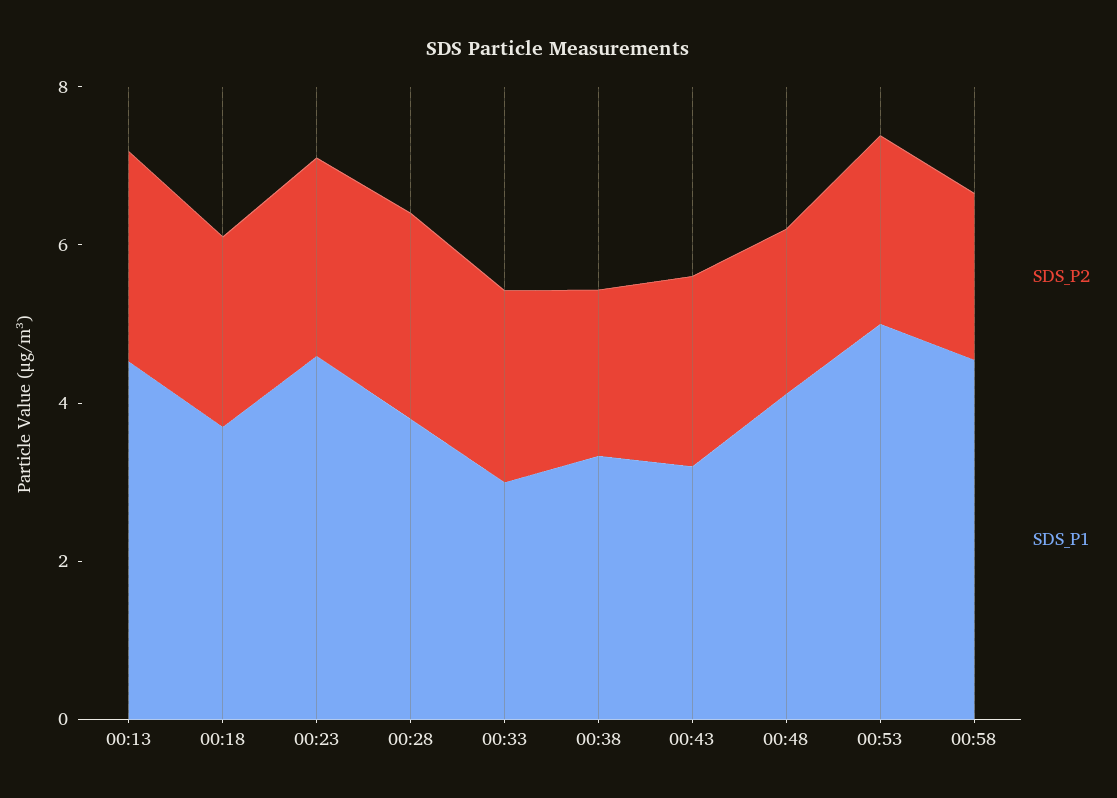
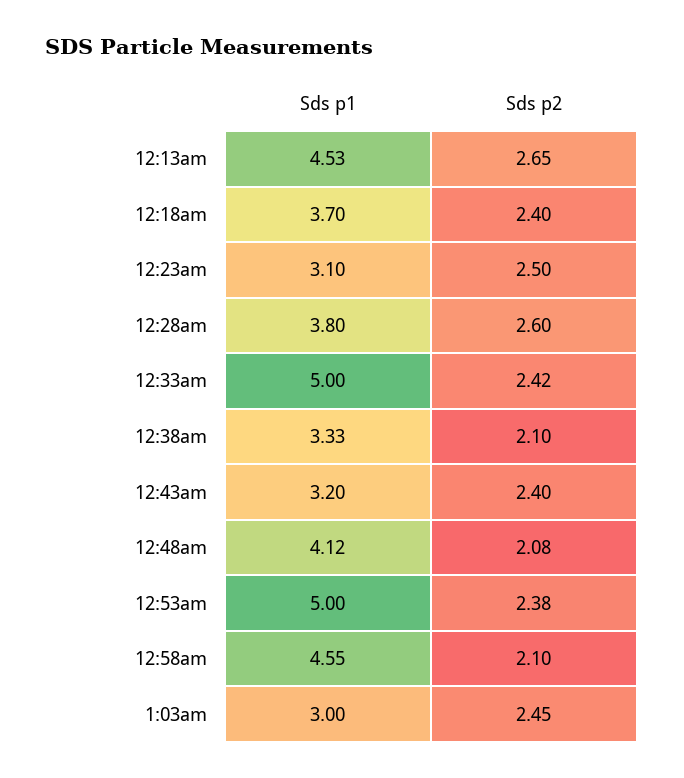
SDS_P1, 00:23: 4.5 -> 3.1
SDS_P1, 00:33: 3 -> 5
SDS_P1, 1:03am: none -> 3
SDS_P2, 1:03am: none -> 2.45

